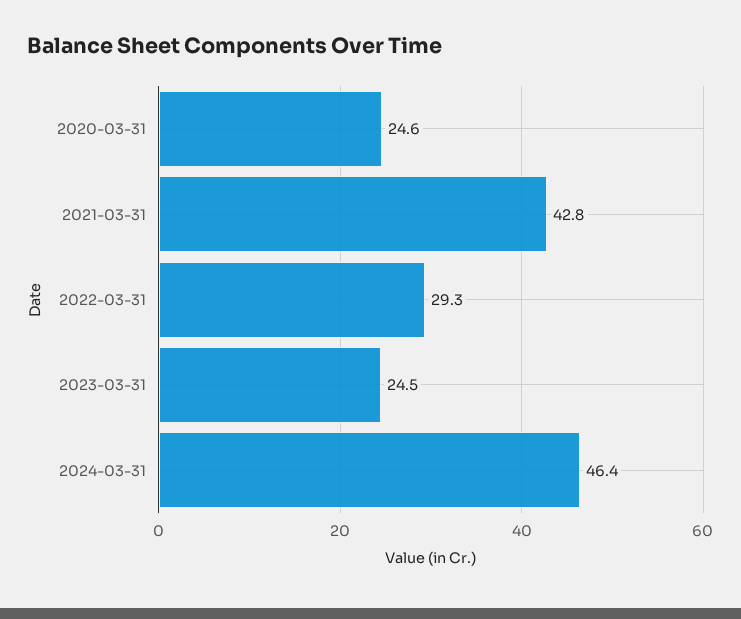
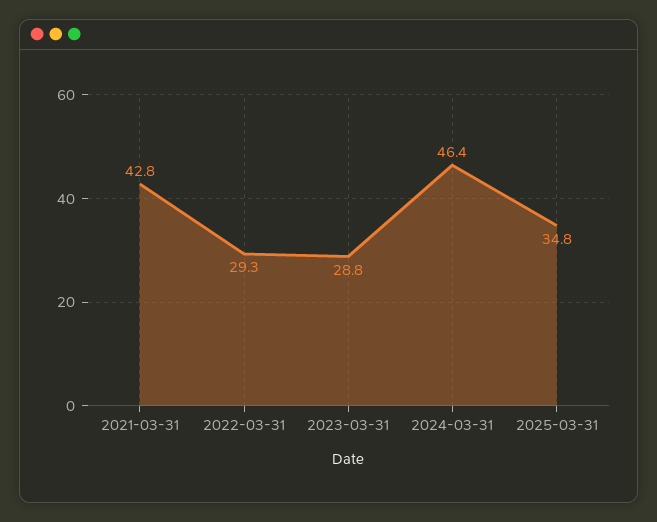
2020-03-31: 24.6 -> none
2023-03-31: 24.5 -> 28.8
2025-03-31: none -> 34.8

